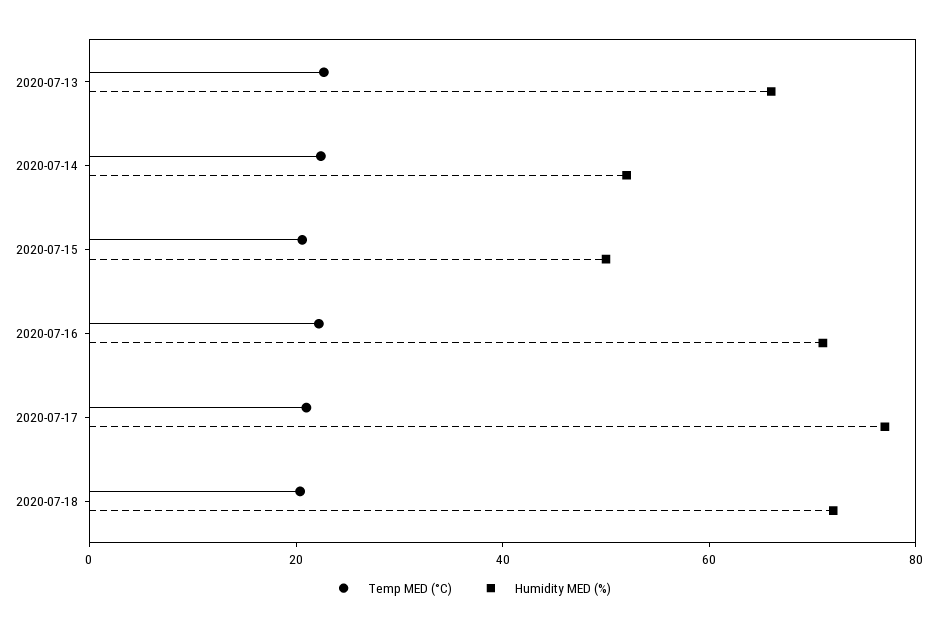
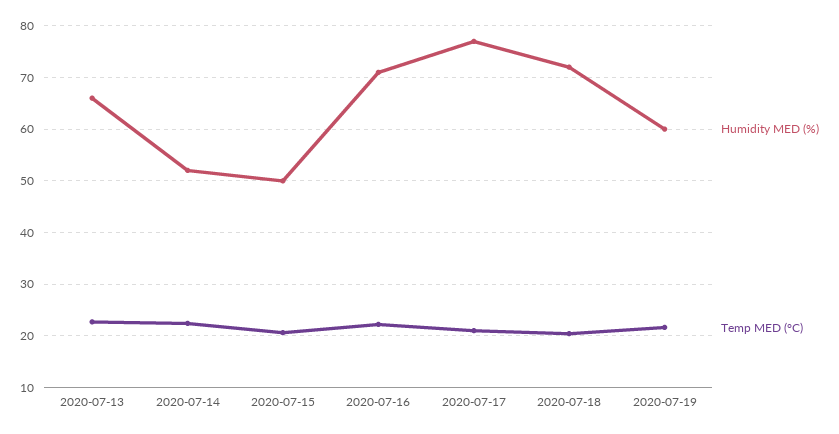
Humidity MED (%), 2020-07-19: none -> 60
Temp MED (°C), 2020-07-19: none -> 22

